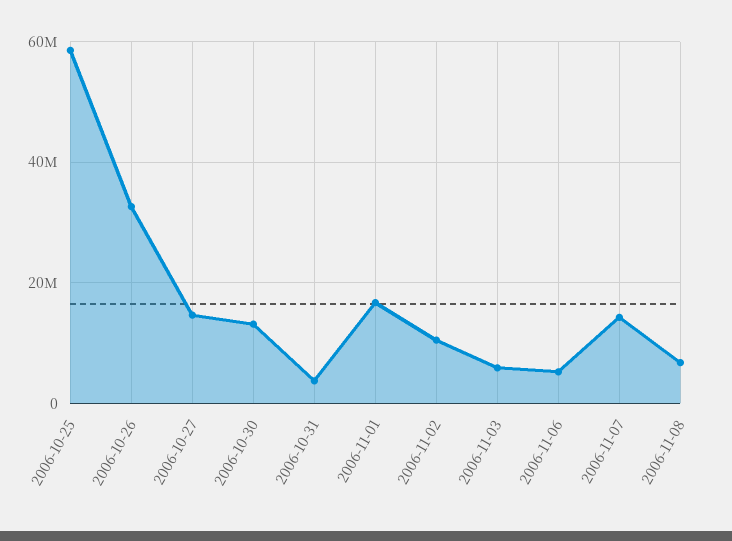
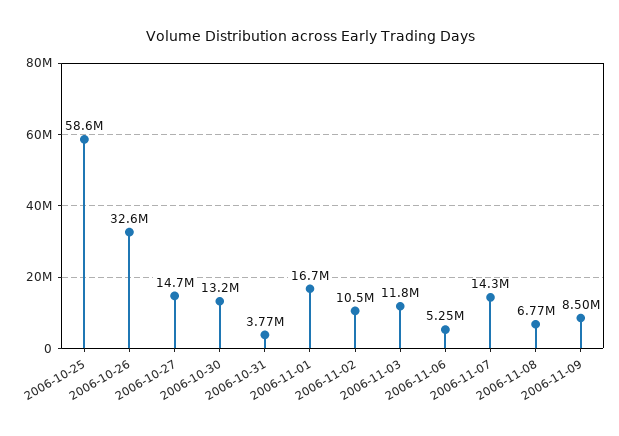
2006-11-03: 6000000 -> 11800000
2006-11-09: none -> 8500000

